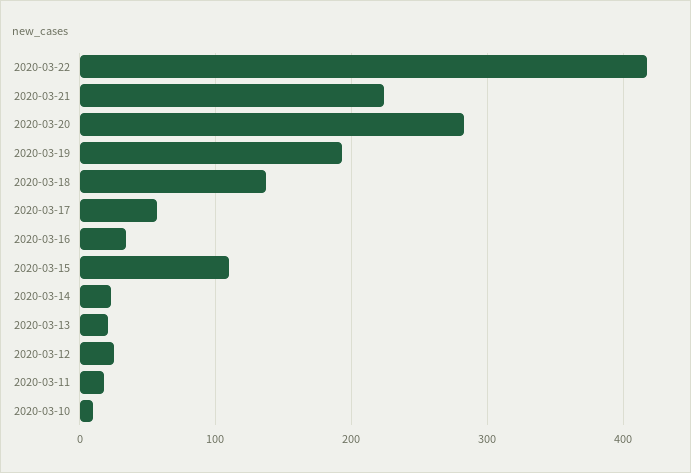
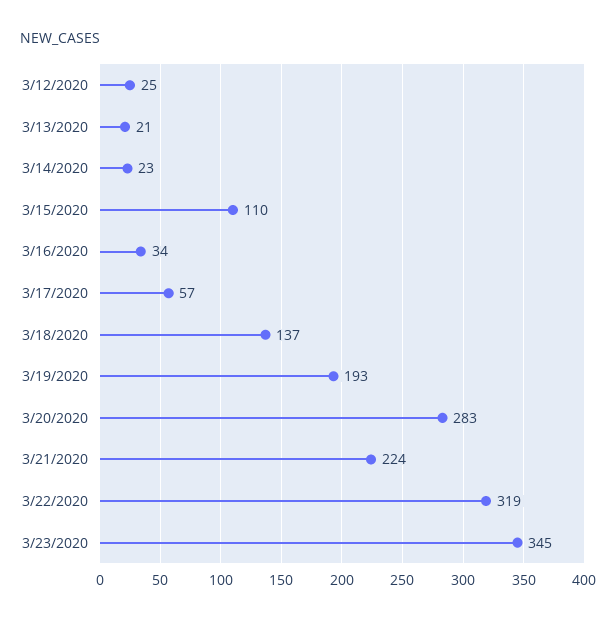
2020-03-22: 420 -> 319
2020-03-11: 20 -> none
2020-03-10: 10 -> none
3/23/2020: none -> 345

